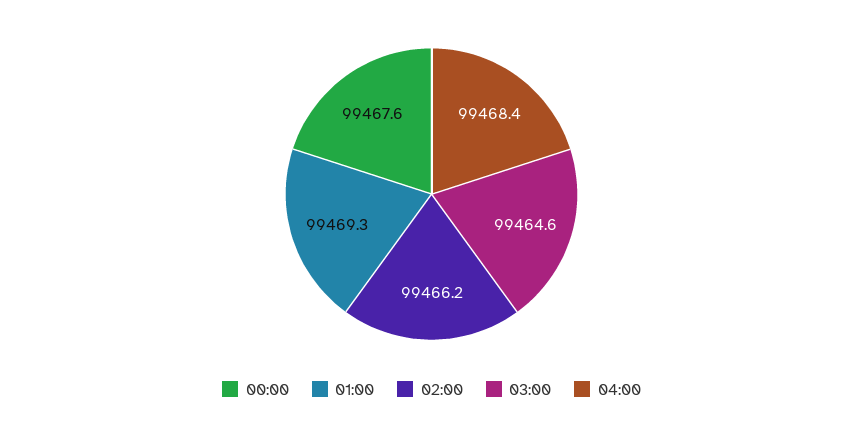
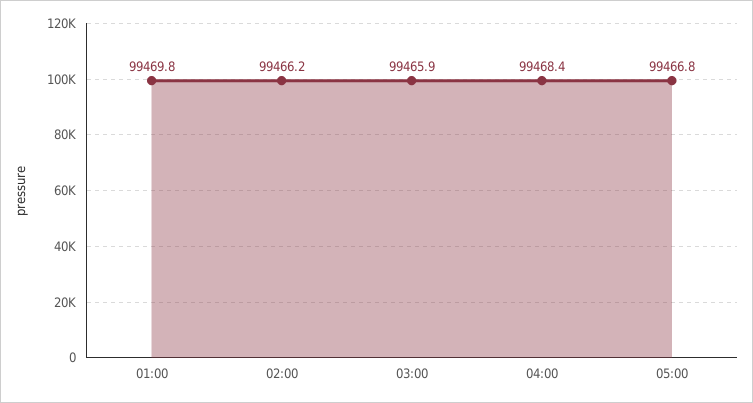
00:00: 99467.6 -> none
01:00: 99469.3 -> 99469.8
03:00: 99464.6 -> 99465.9
05:00: none -> 99466.8

